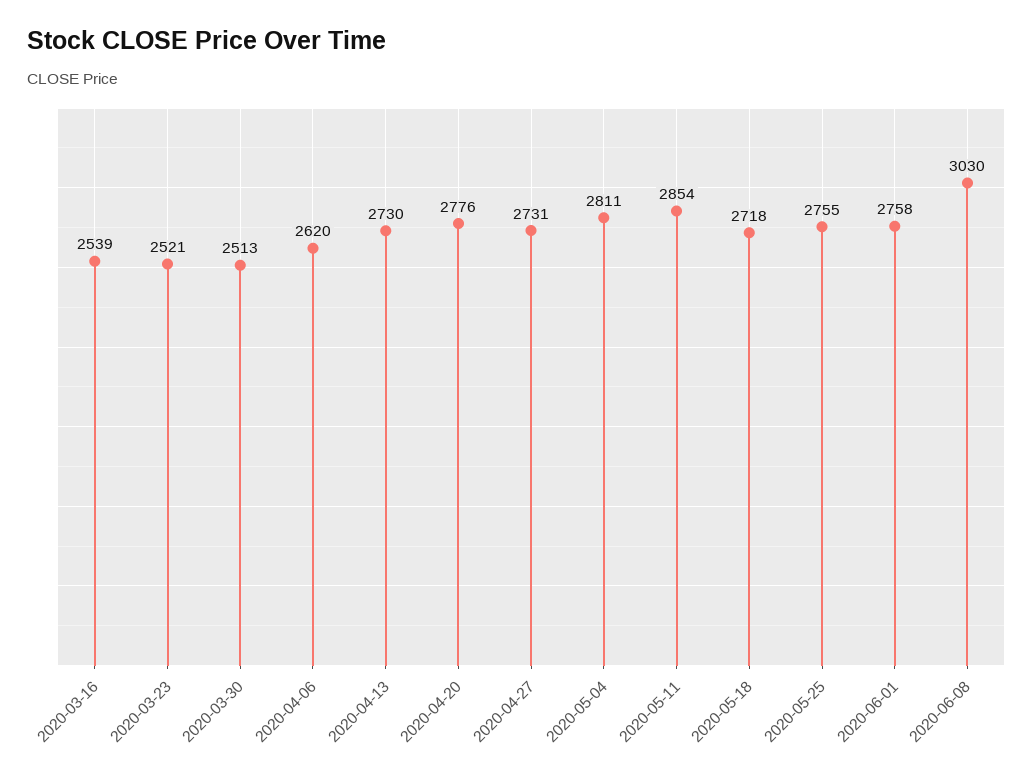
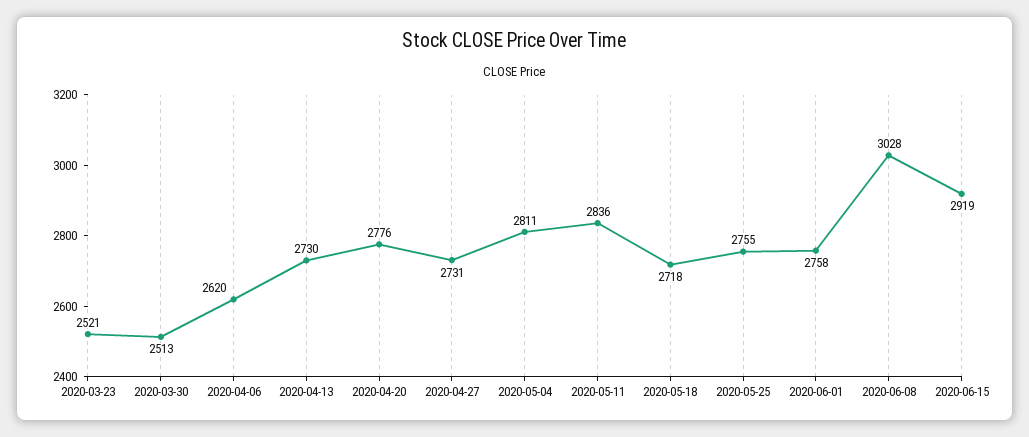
2020-03-16: 2539 -> none
2020-05-11: 2854 -> 2836
2020-06-08: 3030 -> 3028
2020-06-15: none -> 2919

